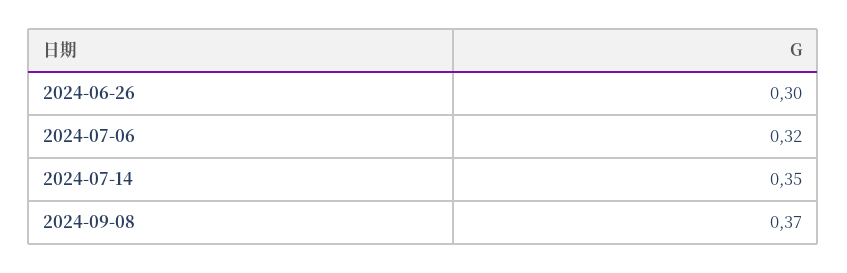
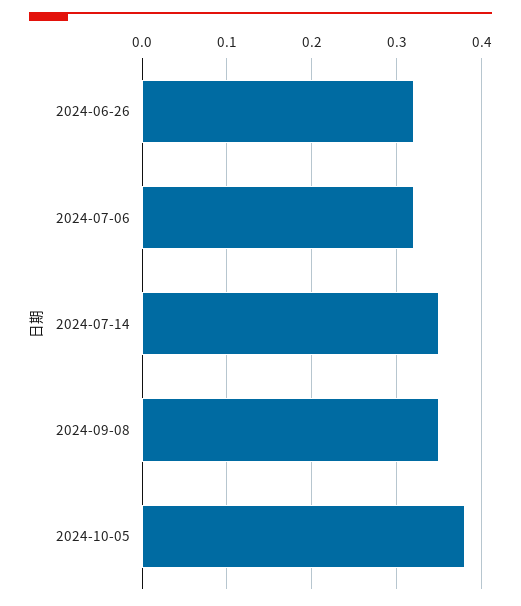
2024-06-26: 0.3 -> 0.32
2024-09-08: 0.37 -> 0.35
2024-10-05: none -> 0.38

